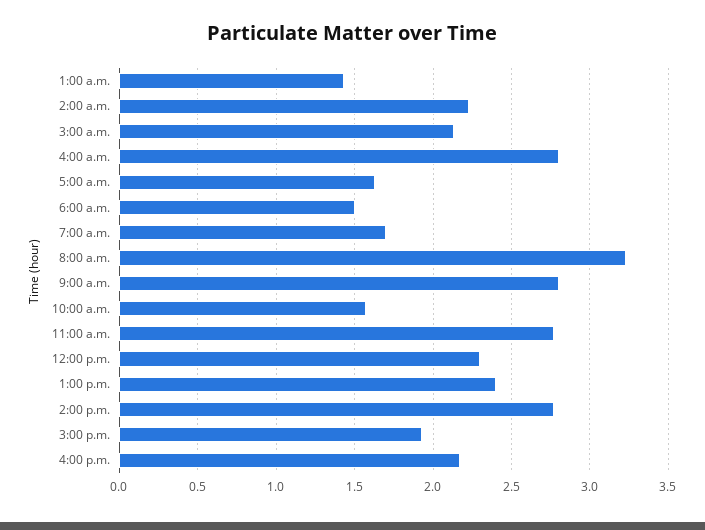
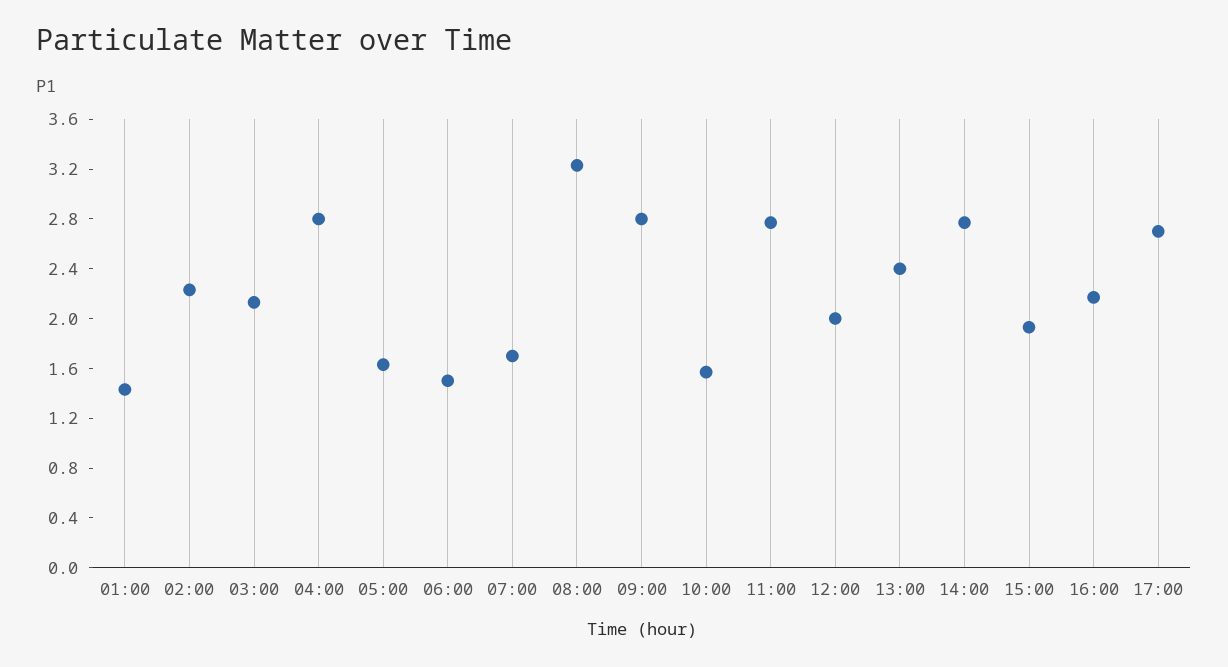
12:00 p.m.: 2.3 -> 2
17:00: none -> 2.7

